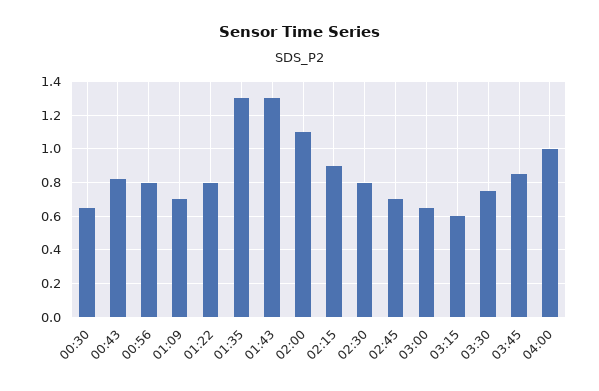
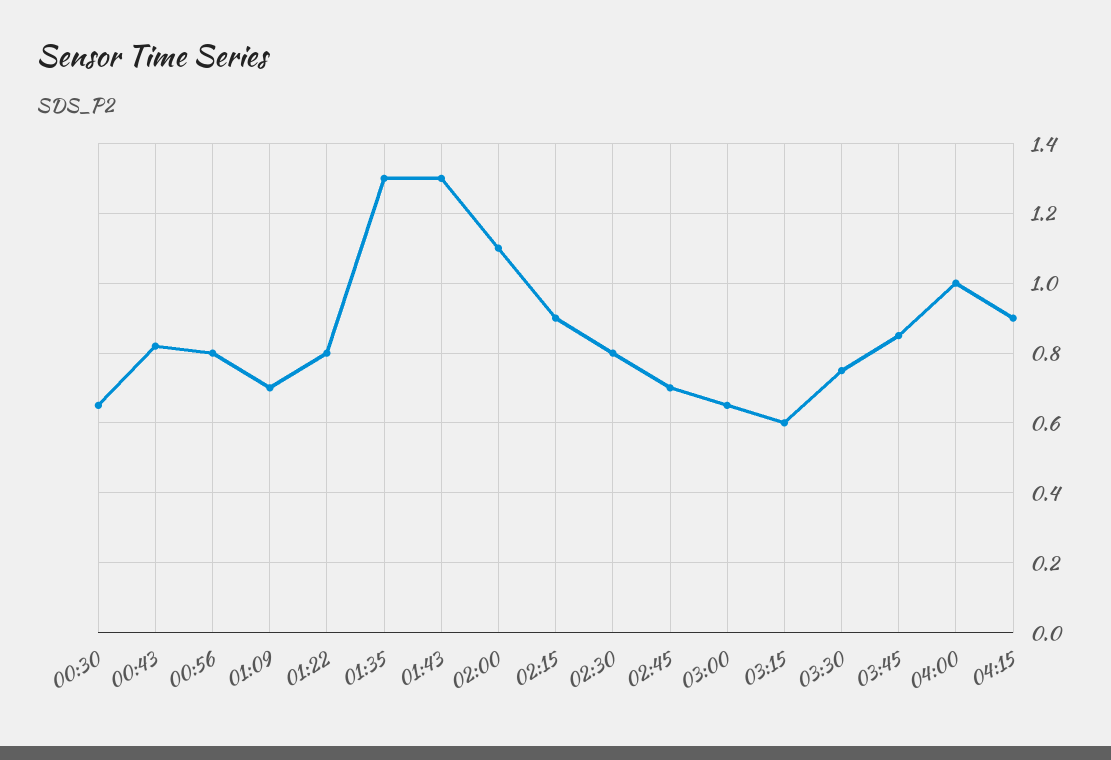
04:15: none -> 0.9

